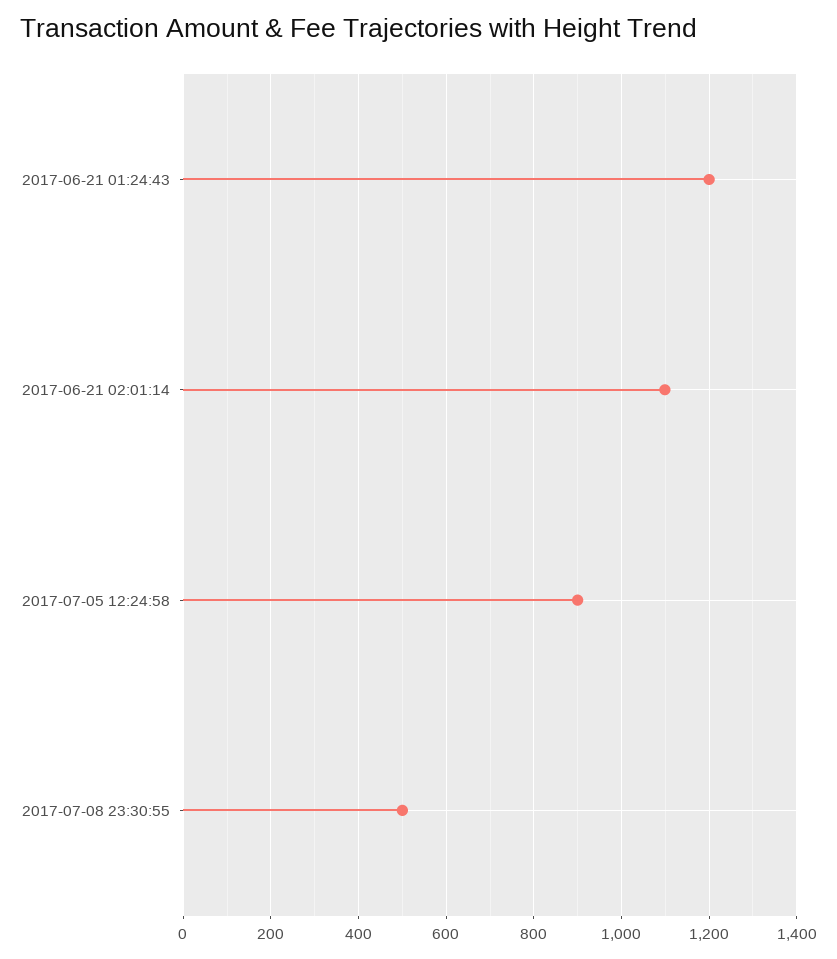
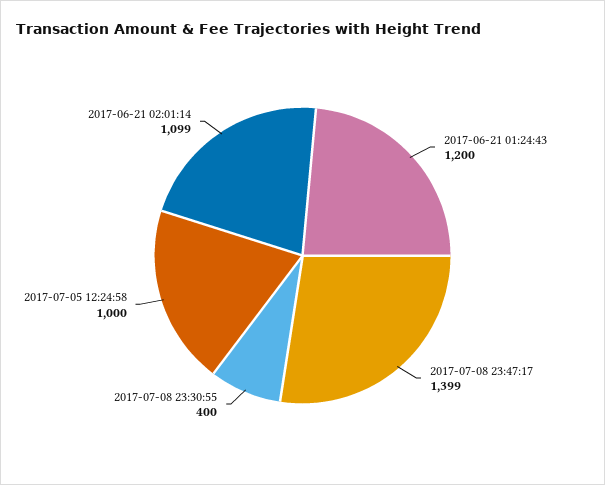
2017-07-05 12:24:58: 900 -> 1000
2017-07-08 23:30:55: 500 -> 400
2017-07-08 23:47:17: none -> 1399

